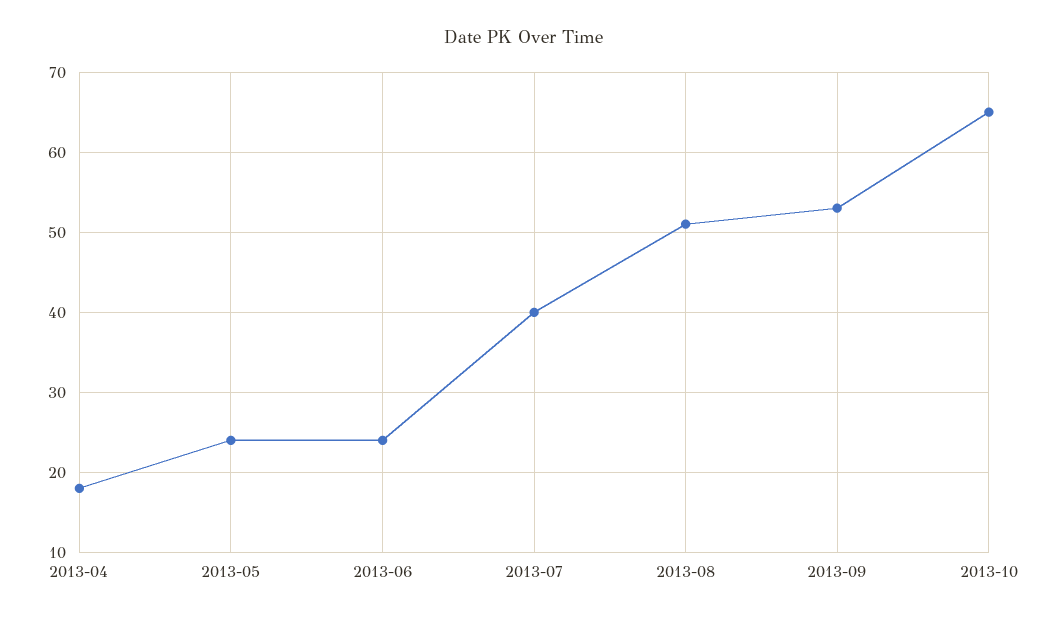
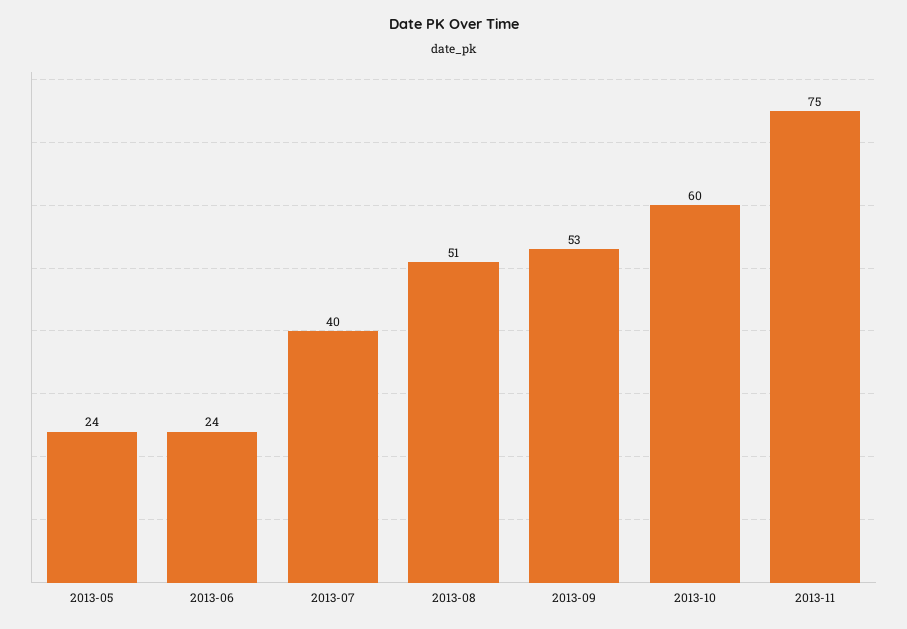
2013-04: 18 -> none
2013-10: 65 -> 60
2013-11: none -> 75

